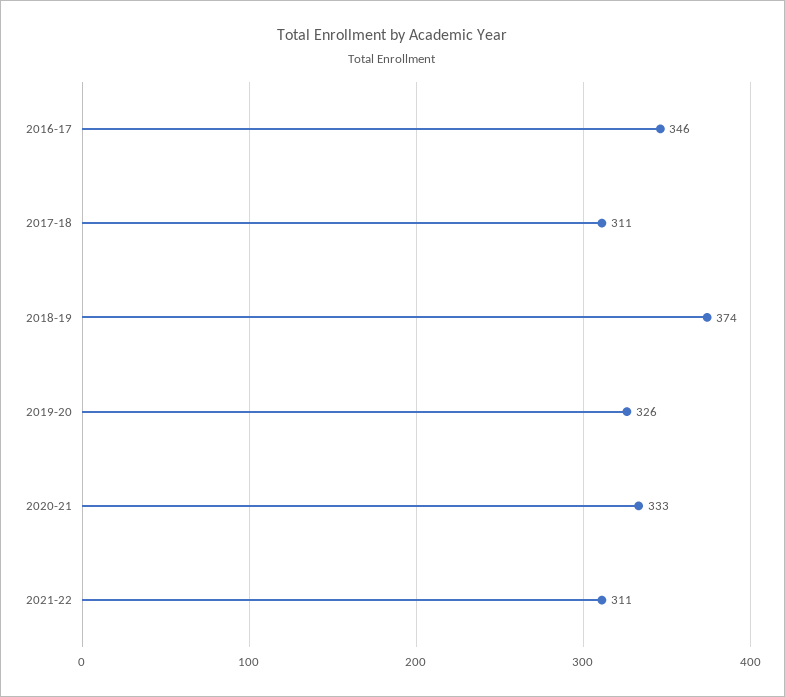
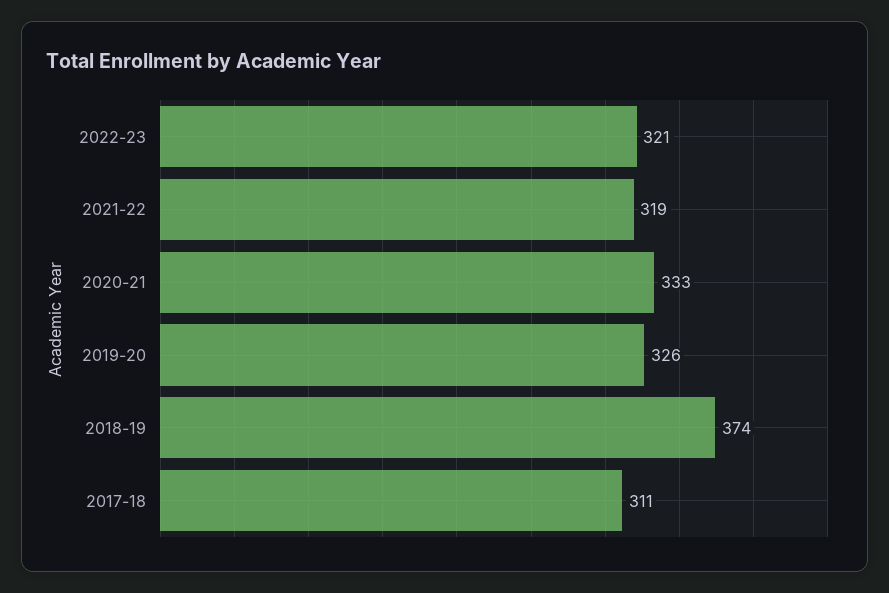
2016-17: 346 -> none
2021-22: 311 -> 319
2022-23: none -> 321

